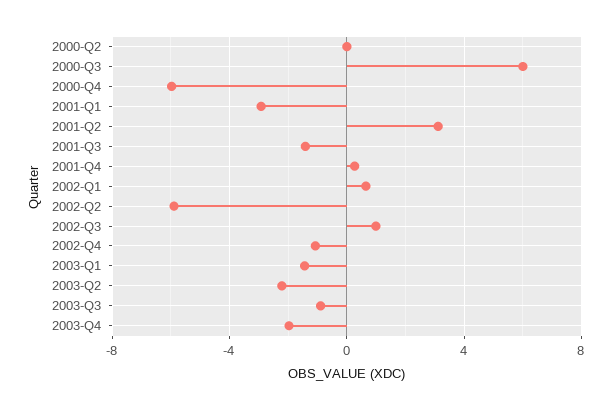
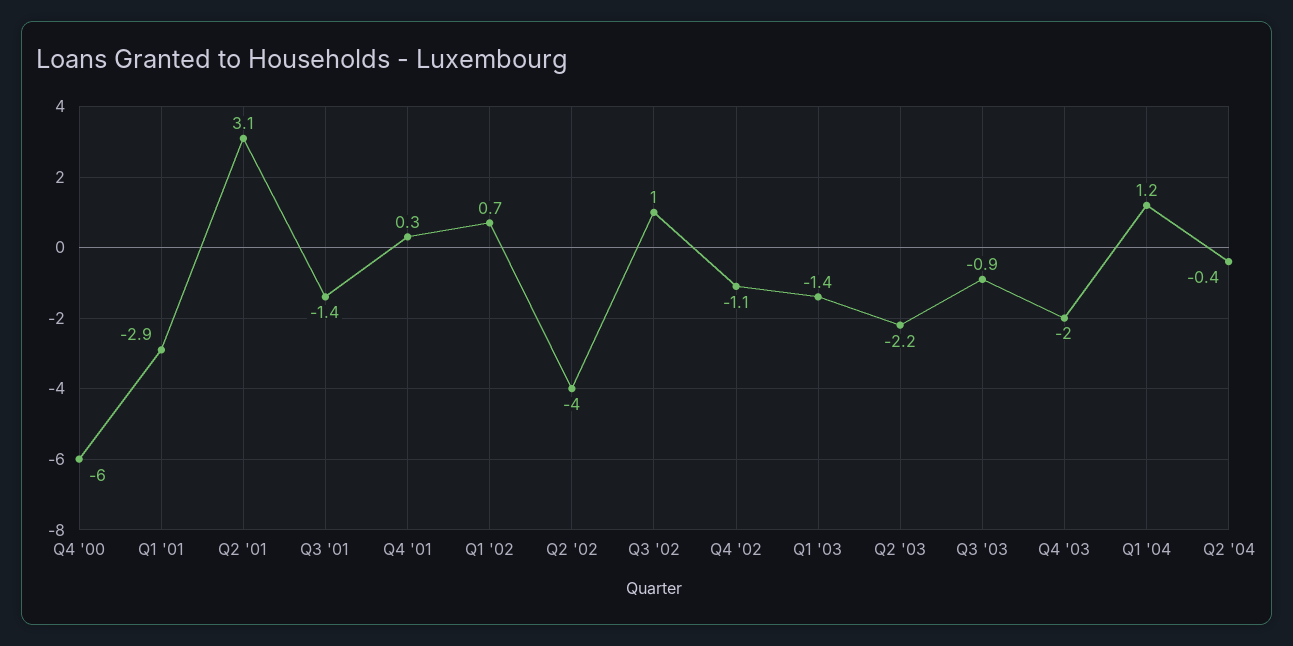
2000-Q2: 0 -> none
2000-Q3: 6 -> none
2002-Q2: -6 -> -4
Q1 '04: none -> 1.2
Q2 '04: none -> -0.4

